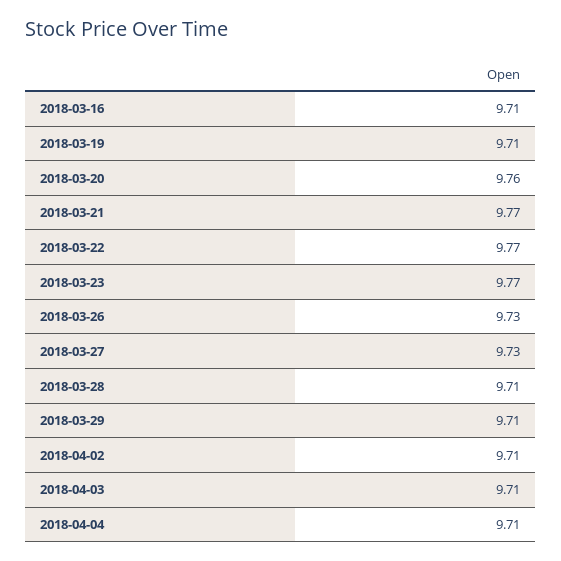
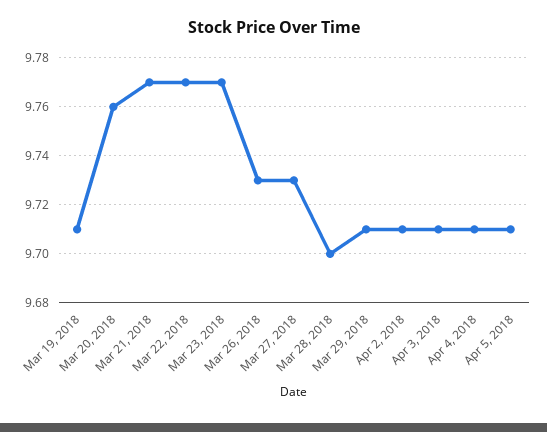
2018-03-16: 9.71 -> none
2018-03-28: 9.71 -> 9.7
Apr 5, 2018: none -> 9.71

